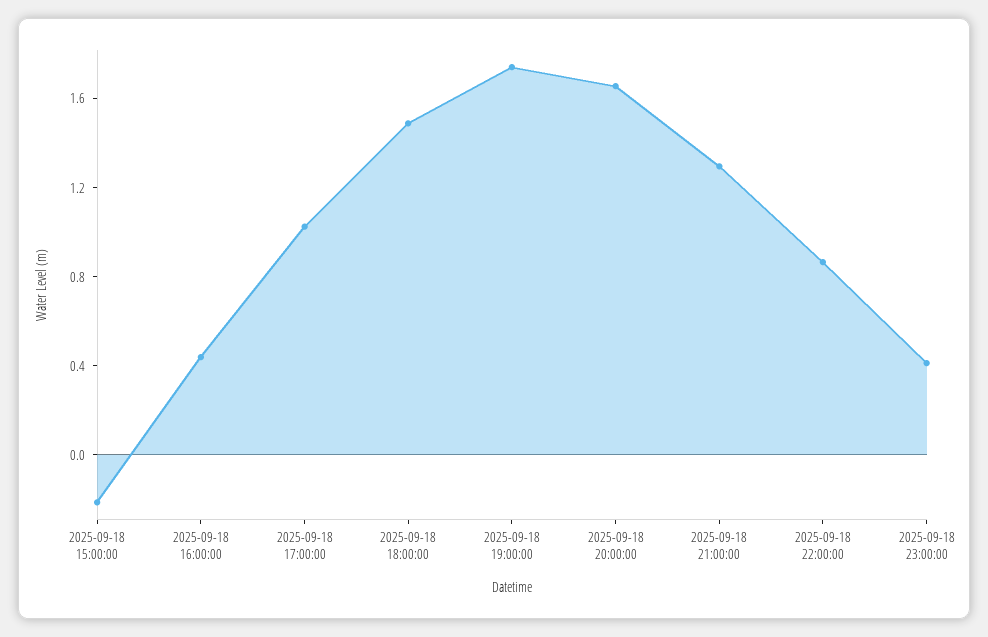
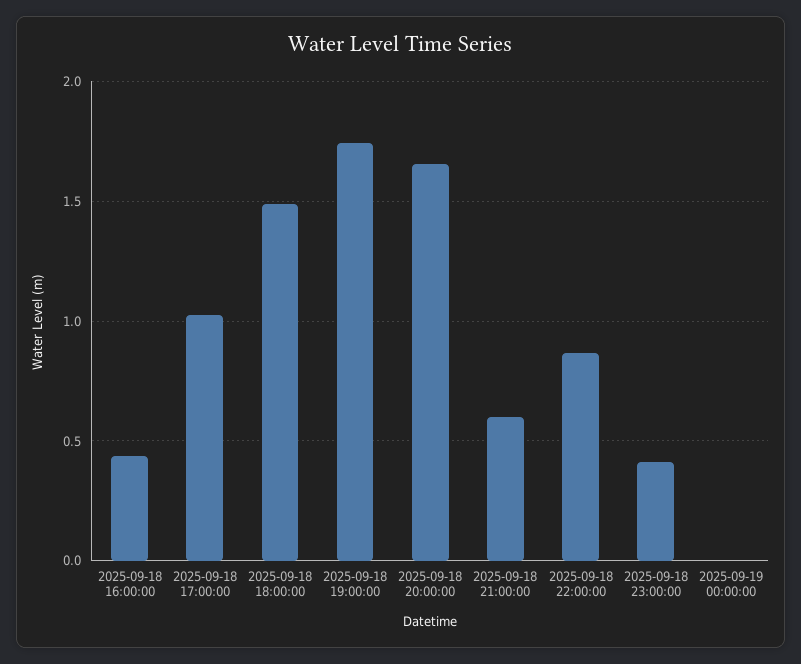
2025-09-18 15:00:00: -0.2 -> none
2025-09-18 21:00:00: 1.3 -> 0.6
2025-09-19 00:00:00: none -> 0

